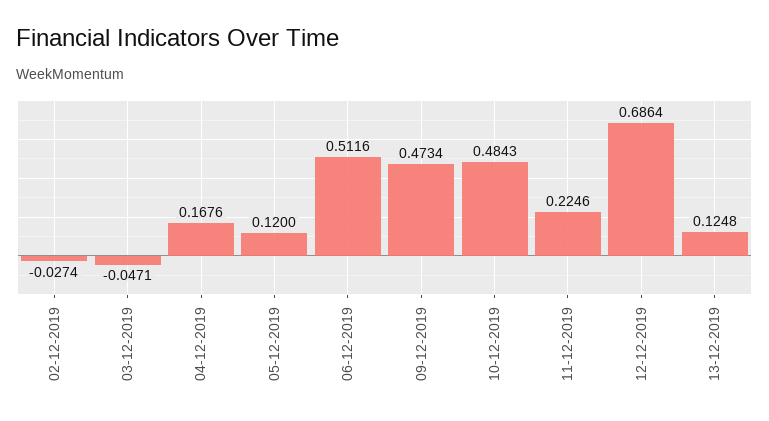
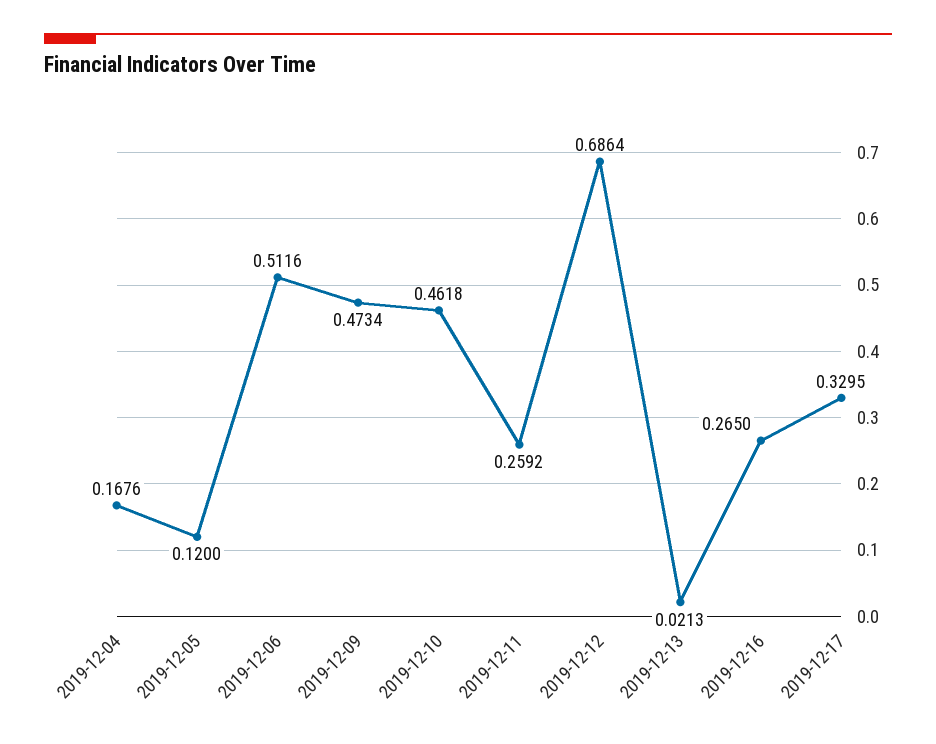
02-12-2019: -0.0274 -> none
03-12-2019: -0.0471 -> none
10-12-2019: 0.4843 -> 0.4618
11-12-2019: 0.2246 -> 0.2592
13-12-2019: 0.1248 -> 0.0213
2019-12-16: none -> 0.265
2019-12-17: none -> 0.3295

